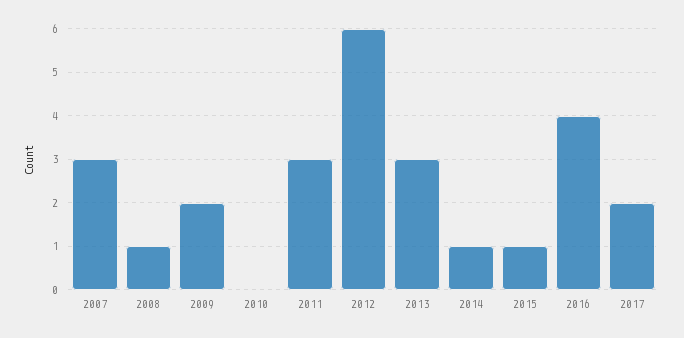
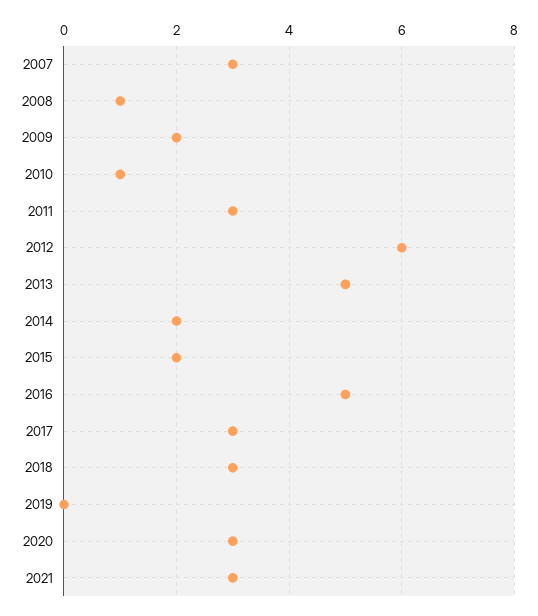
2010: 0 -> 1
2013: 3 -> 5
2014: 1 -> 2
2015: 1 -> 2
2016: 4 -> 5
2017: 2 -> 3
2018: none -> 3
2019: none -> 0
2020: none -> 3
2021: none -> 3

